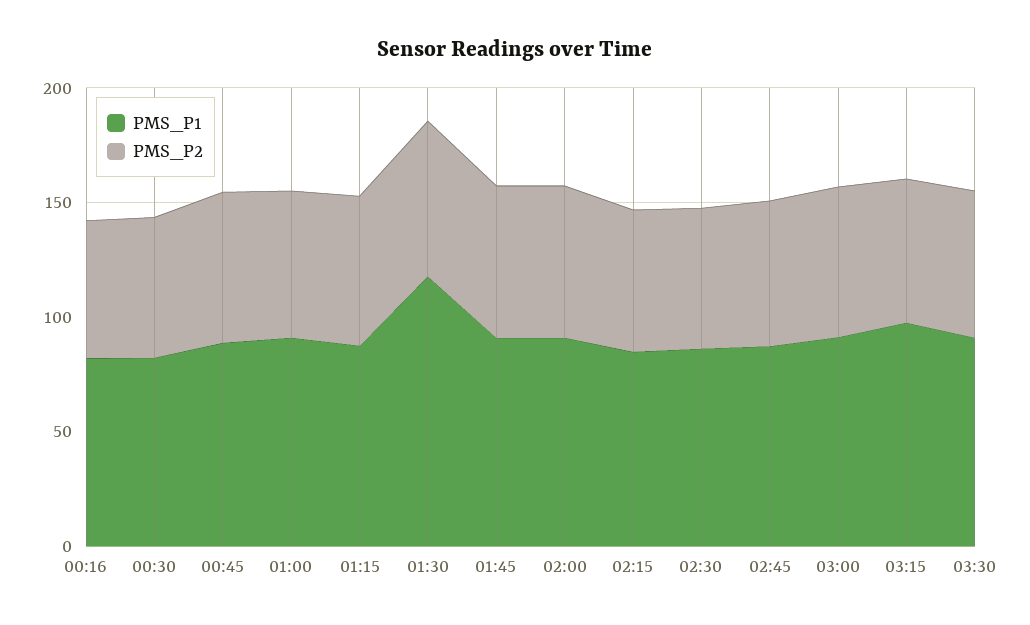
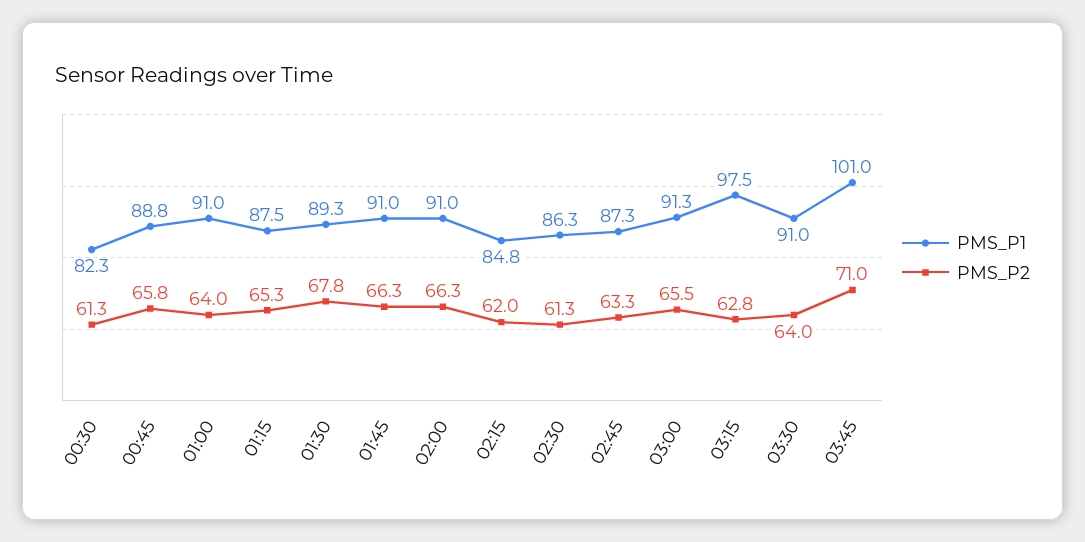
PMS_P1, 00:16: 80 -> none
PMS_P2, 00:16: 60 -> none
PMS_P1, 01:30: 120 -> 89.3
PMS_P1, 03:45: none -> 101
PMS_P2, 03:45: none -> 71

